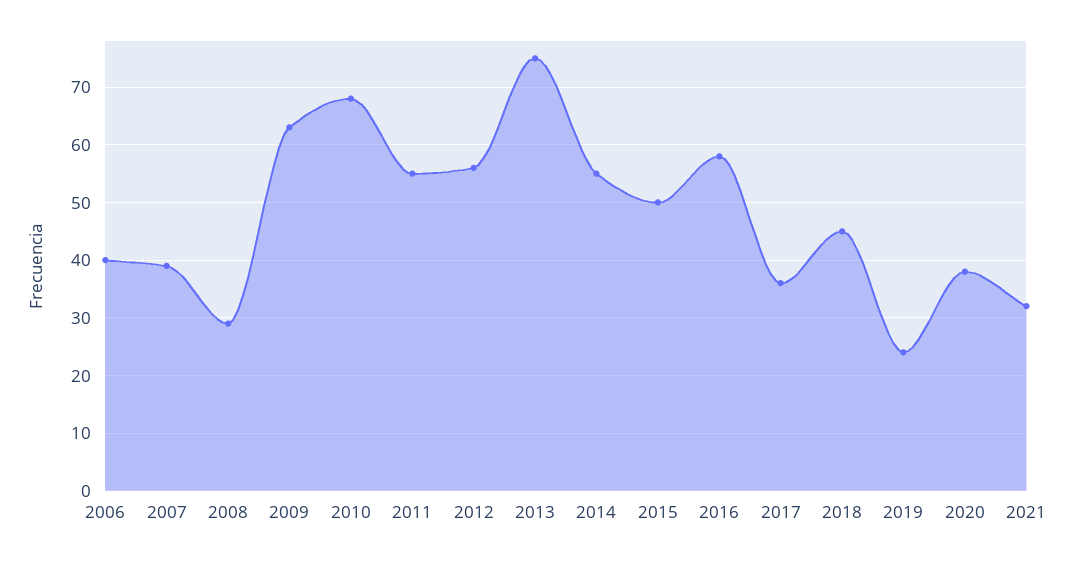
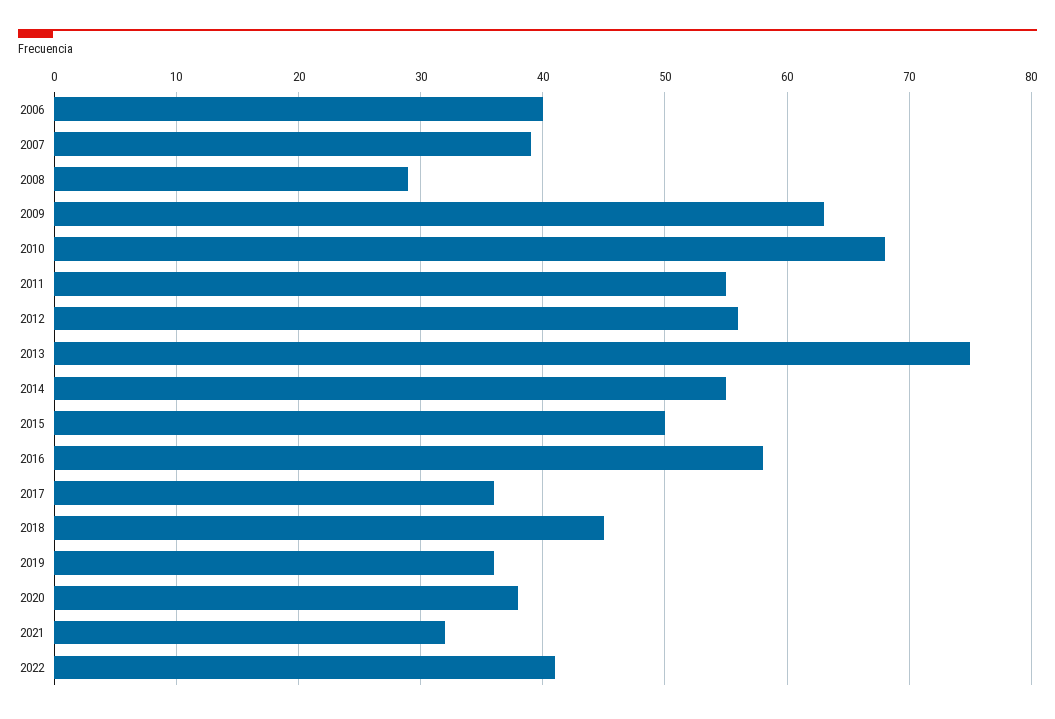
2019: 25 -> 36
2022: none -> 41

